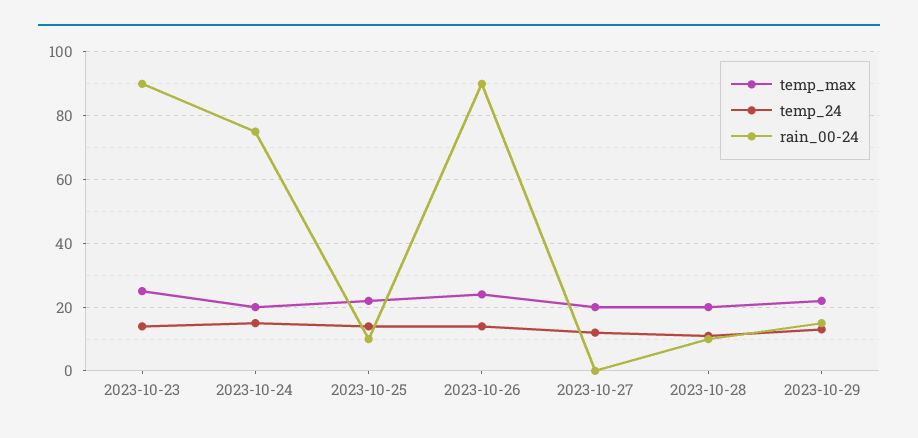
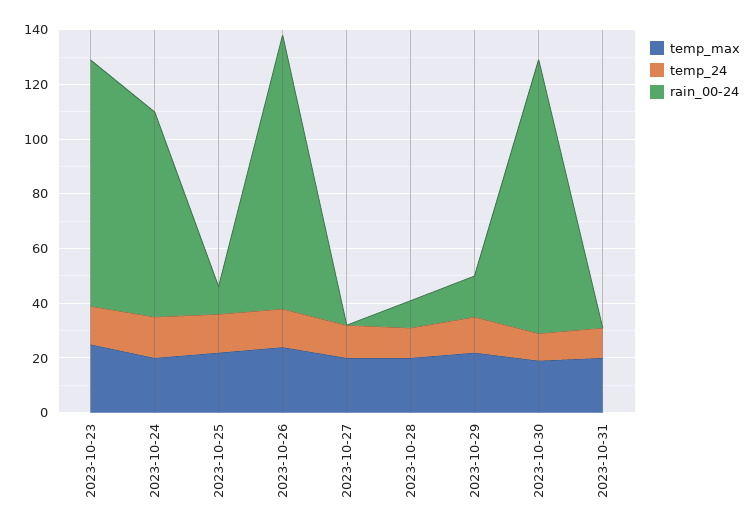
rain_00-24, 2023-10-26: 90 -> 100
temp_max, 2023-10-30: none -> 20
temp_24, 2023-10-30: none -> 10
rain_00-24, 2023-10-30: none -> 100
temp_max, 2023-10-31: none -> 20
temp_24, 2023-10-31: none -> 10
rain_00-24, 2023-10-31: none -> 0

